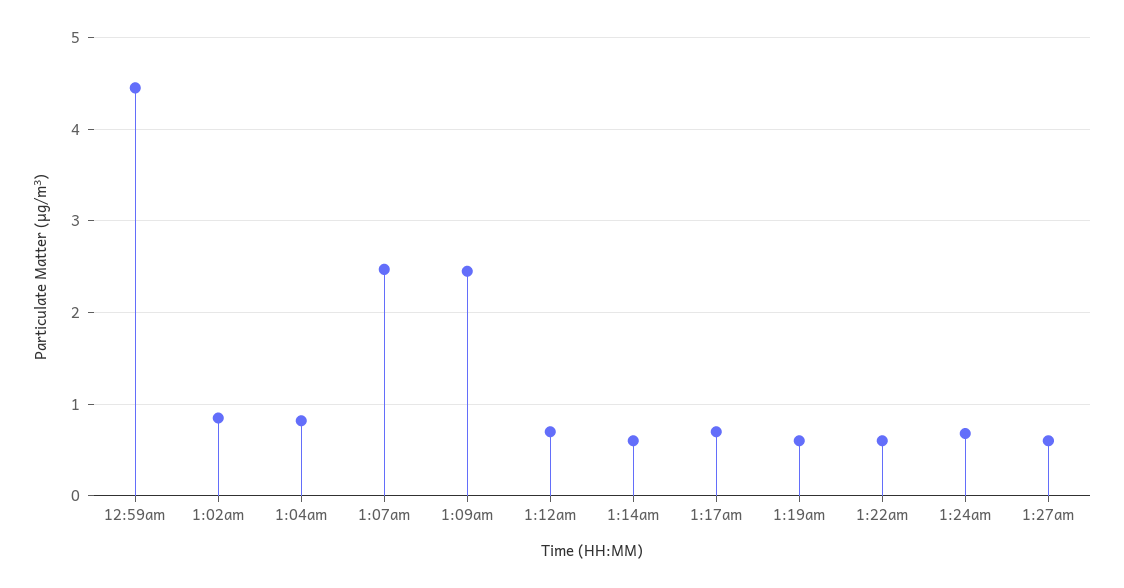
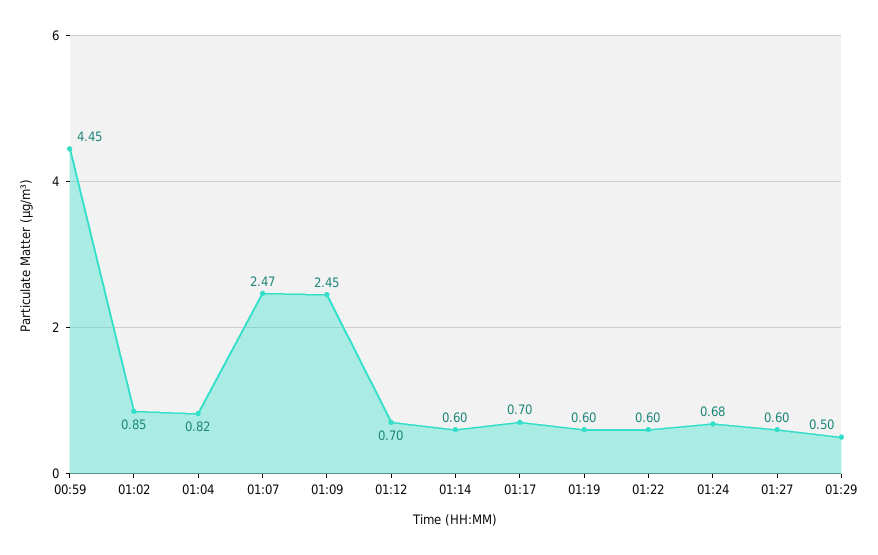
01:29: none -> 0.5

